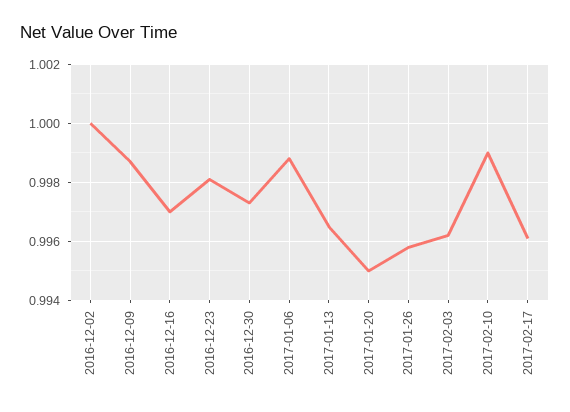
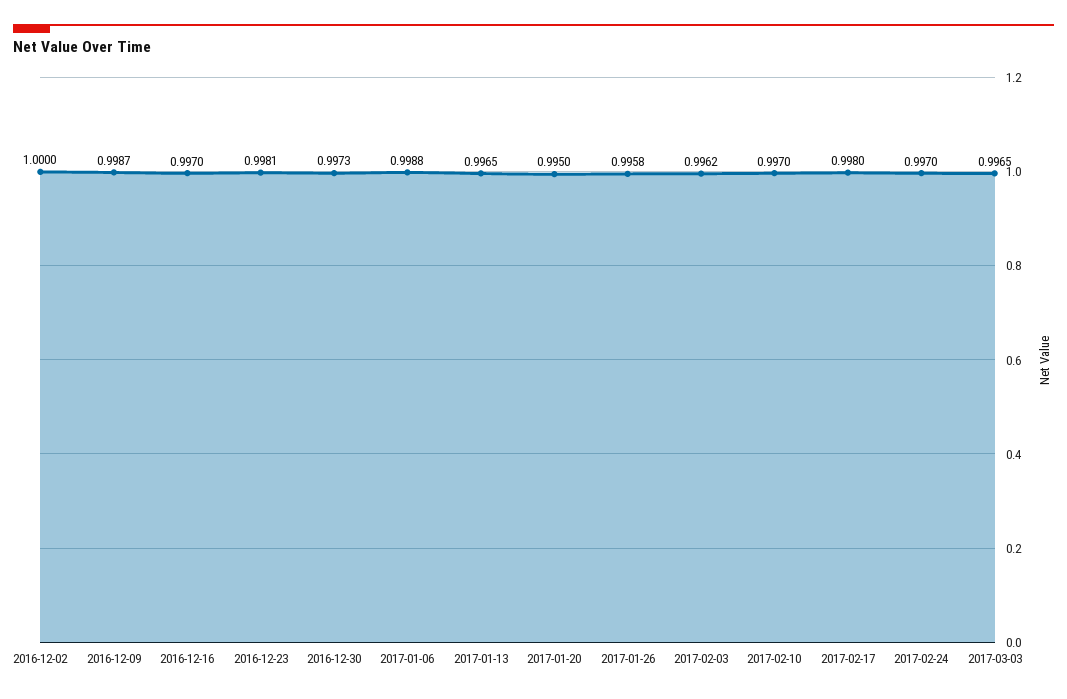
2017-02-10: 0.999 -> 0.997
2017-02-17: 0.996 -> 0.998
2017-02-24: none -> 0.997
2017-03-03: none -> 0.9965

